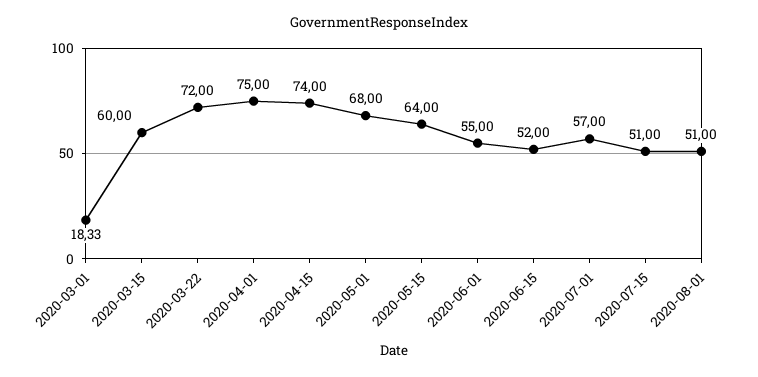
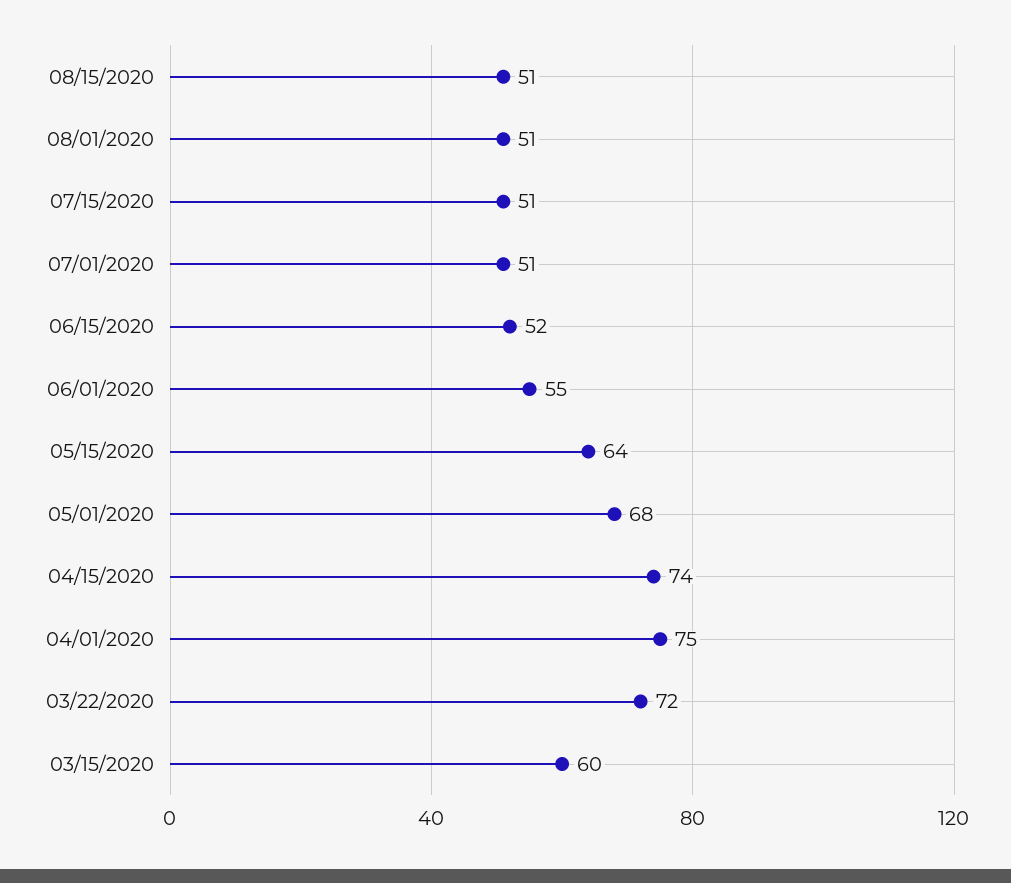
2020-03-01: 18.33 -> none
2020-07-01: 57 -> 51
08/15/2020: none -> 51

